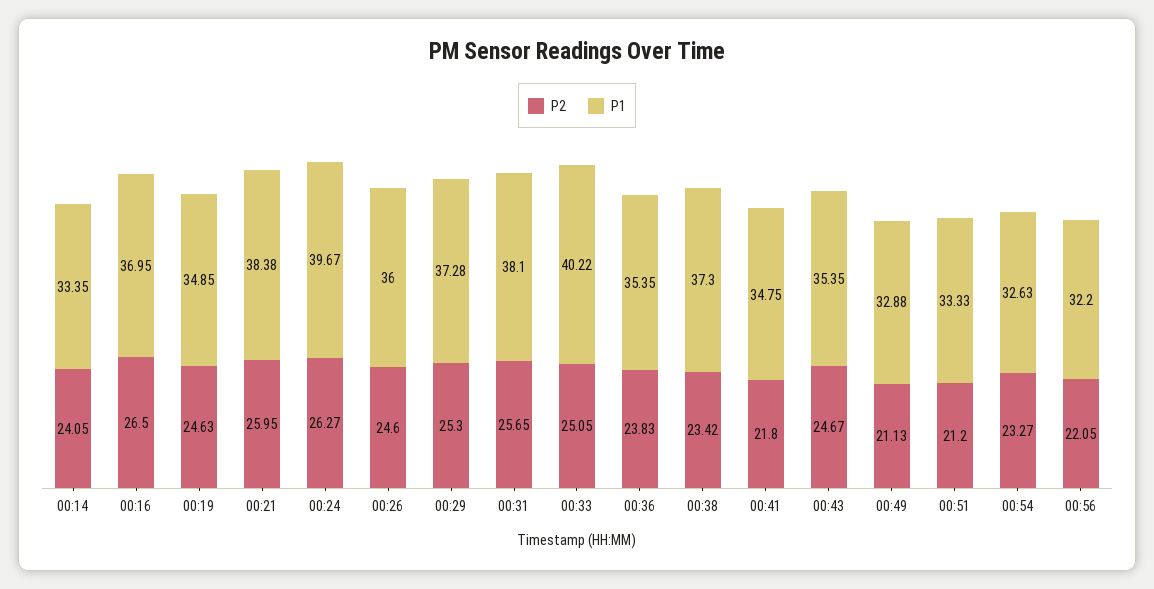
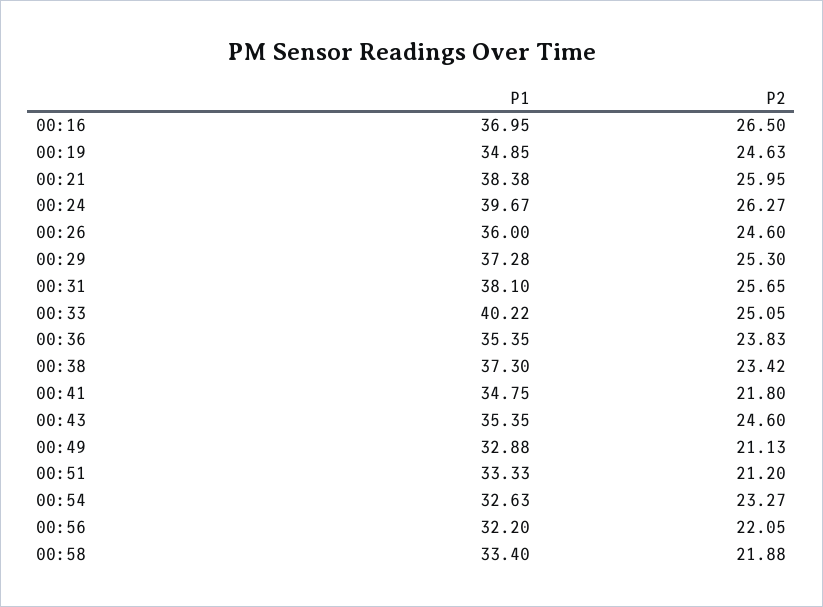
P2, 00:14: 24.05 -> none
P1, 00:14: 33.35 -> none
P2, 00:43: 24.67 -> 24.6
P1, 00:58: none -> 33.4
P2, 00:58: none -> 21.88

